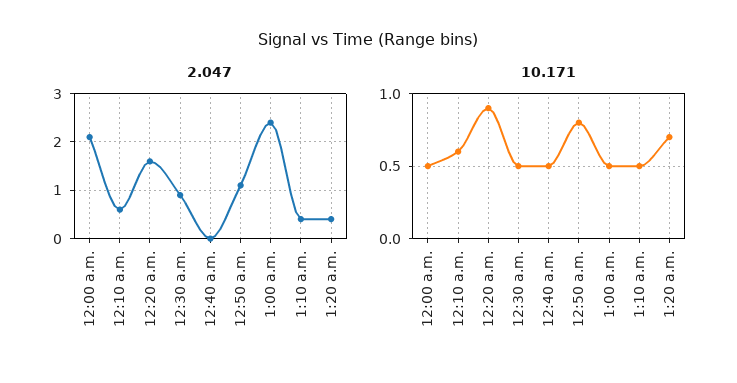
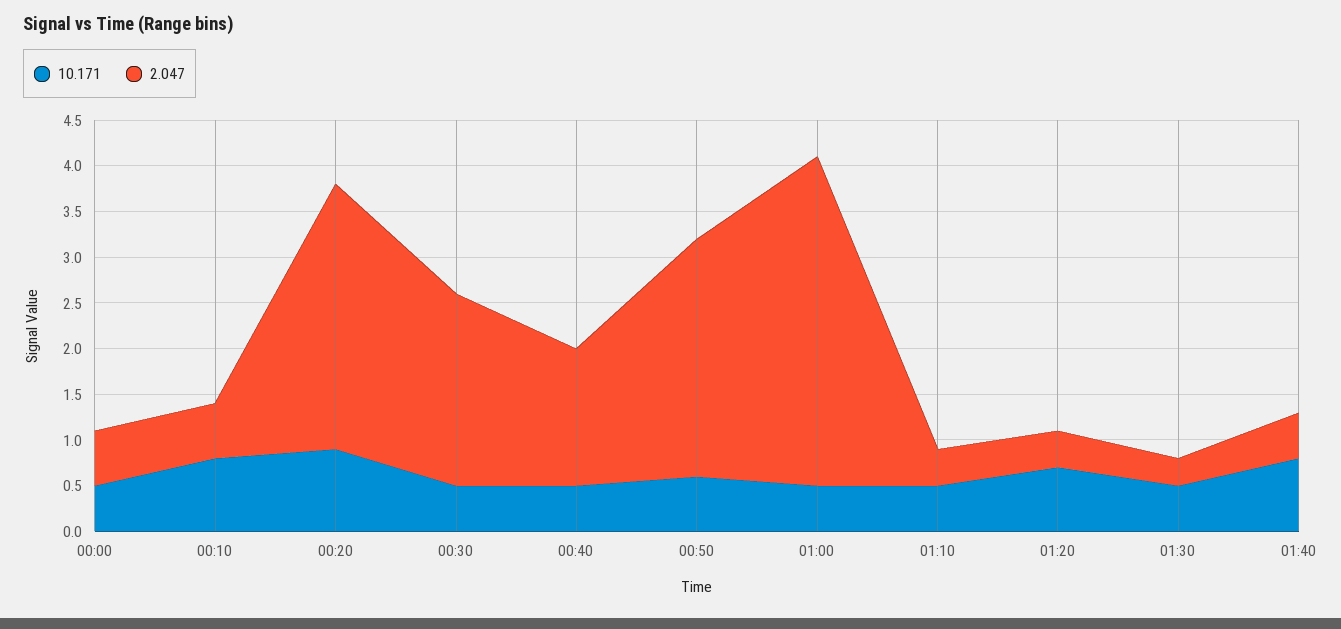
2.047, 12:00 a.m.: 2 -> 0.6
2.047, 12:20 a.m.: 1.5 -> 2.9
2.047, 12:30 a.m.: 1 -> 2.1
2.047, 12:40 a.m.: 0 -> 1.5
2.047, 12:50 a.m.: 1 -> 2.6
2.047, 1:00 a.m.: 2.5 -> 3.6
10.171, 12:10 a.m.: 0.6 -> 0.8
10.171, 12:50 a.m.: 0.8 -> 0.6
10.171, 01:30: none -> 0.5
2.047, 01:30: none -> 0.3
10.171, 01:40: none -> 0.8
2.047, 01:40: none -> 0.5

